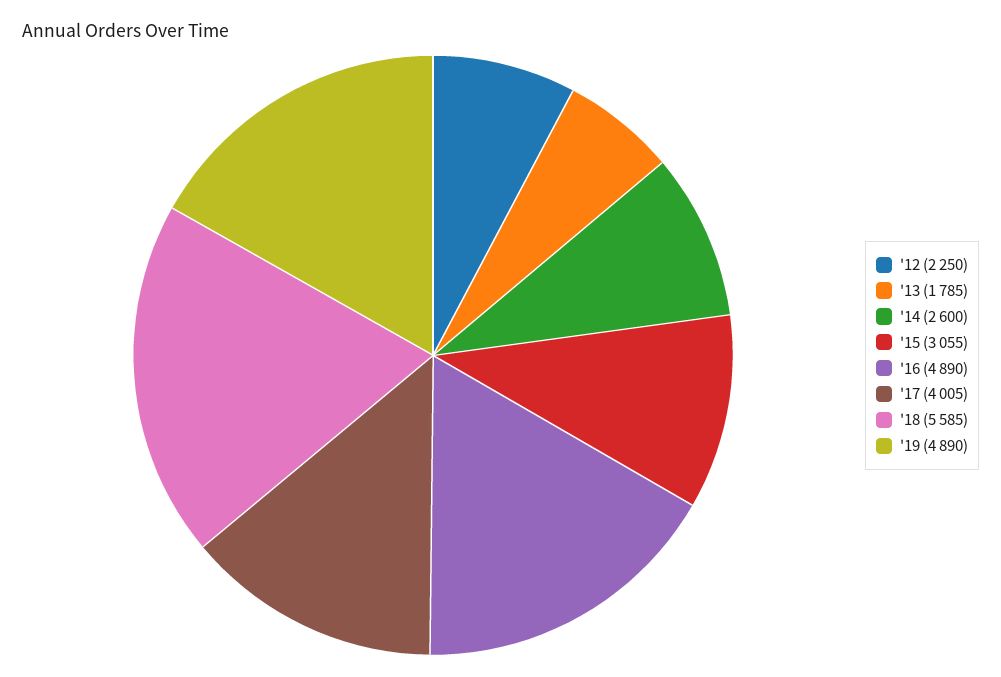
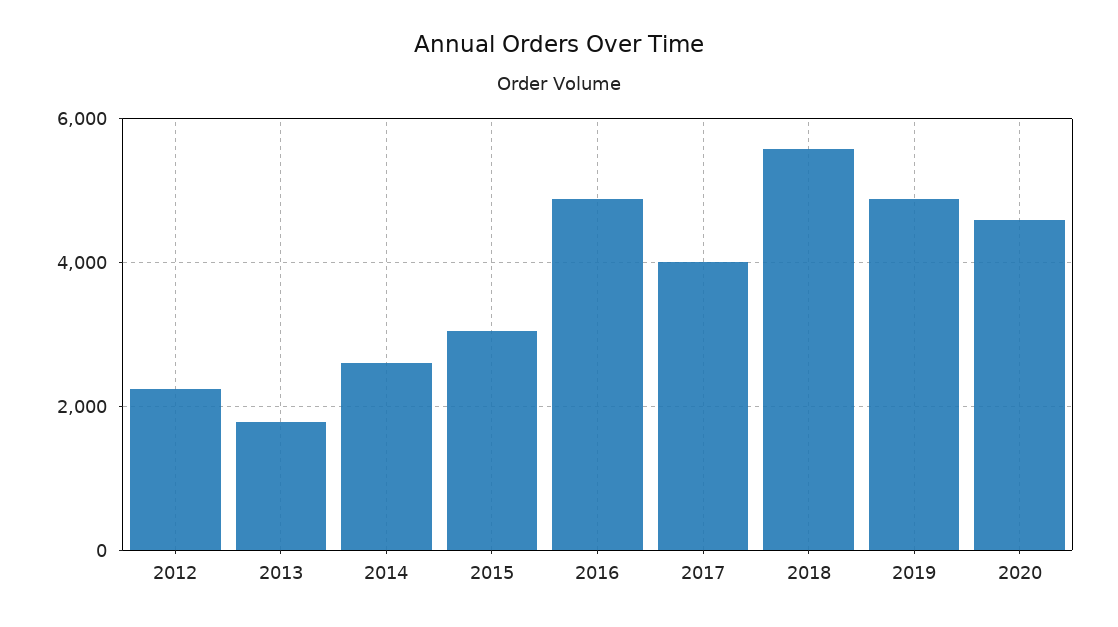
2020: none -> 4600

